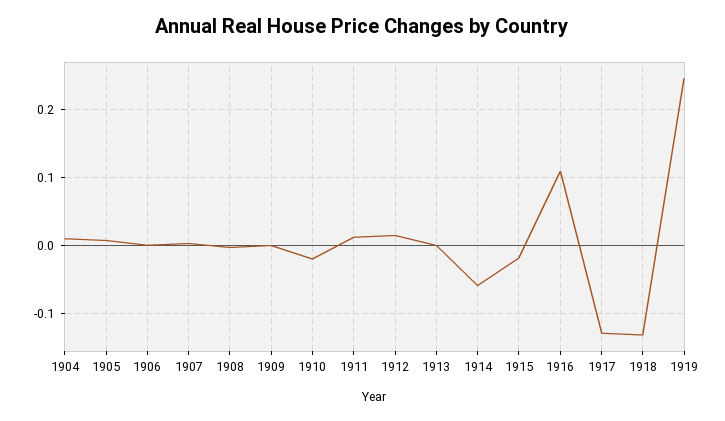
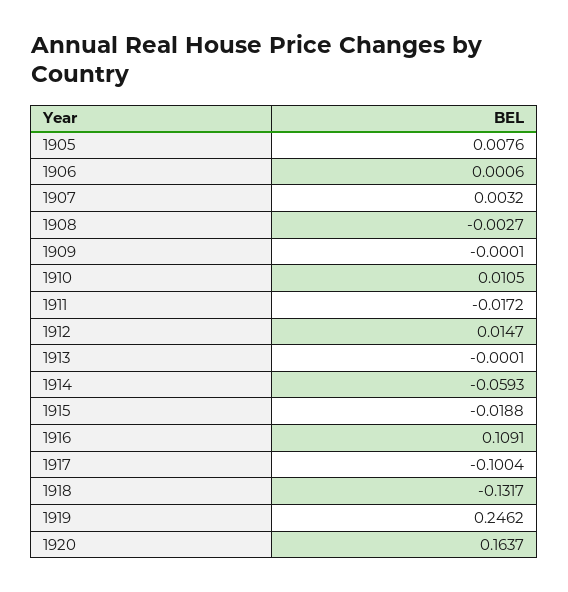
1904: 0.01 -> none
1910: -0.02 -> 0.0105
1911: 0.01 -> -0.0172
1917: -0.13 -> -0.1004
1920: none -> 0.1637

